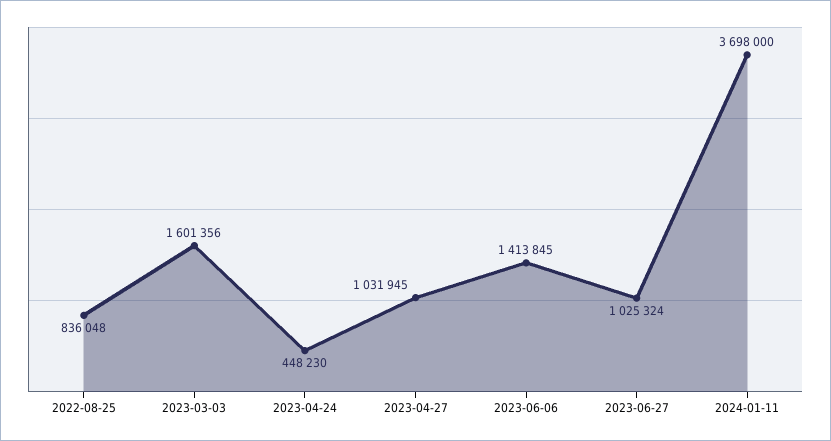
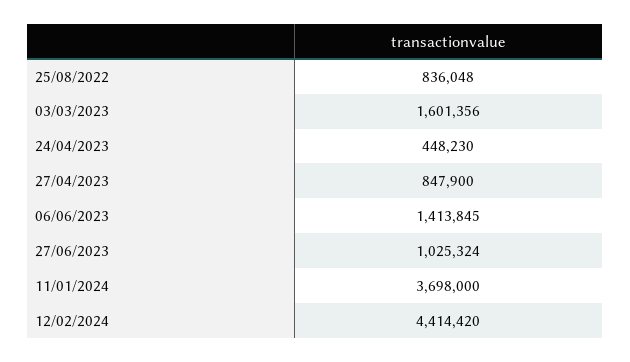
2023-04-27: 1031945 -> 847900
12/02/2024: none -> 4414420

